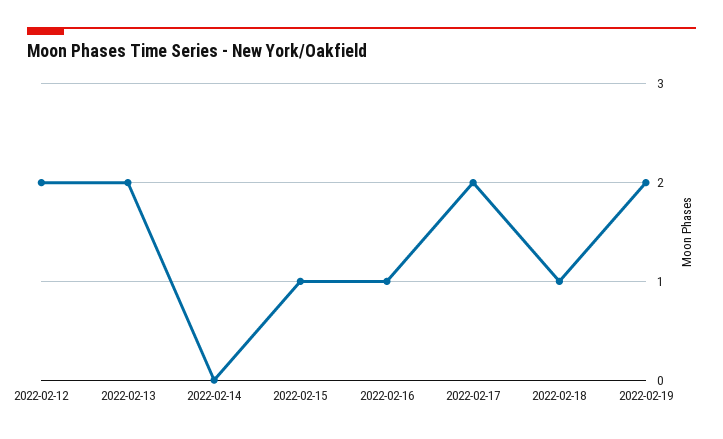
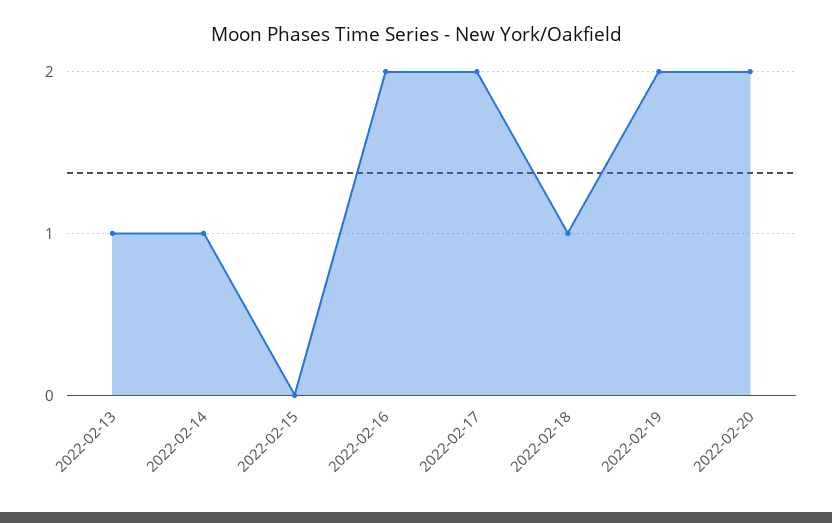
2022-02-12: 2 -> none
2022-02-13: 2 -> 1
2022-02-14: 0 -> 1
2022-02-15: 1 -> 0
2022-02-16: 1 -> 2
2022-02-20: none -> 2

